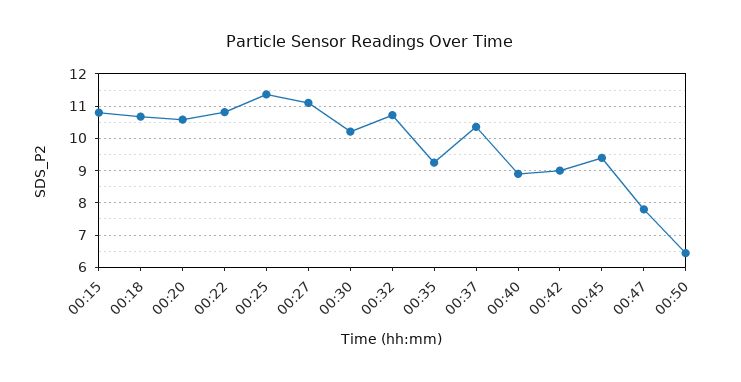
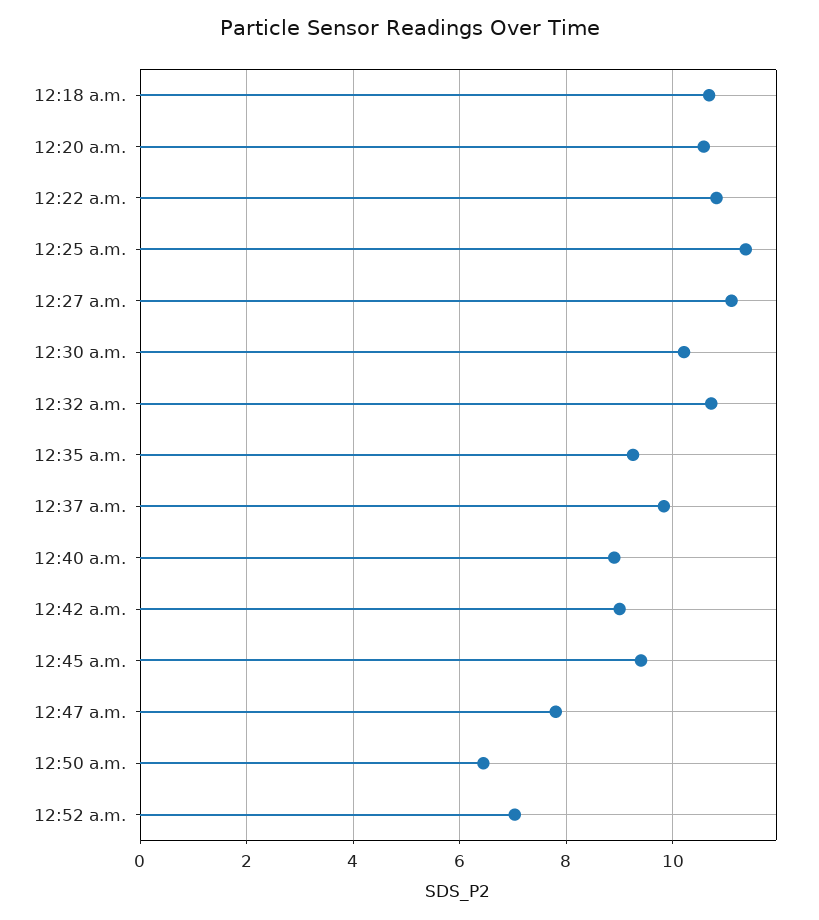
00:15: 10.8 -> none
00:37: 10.4 -> 9.8
12:52 a.m.: none -> 7

